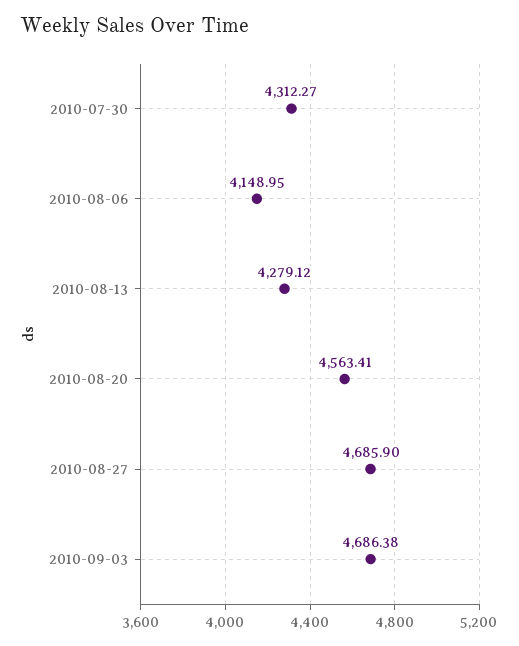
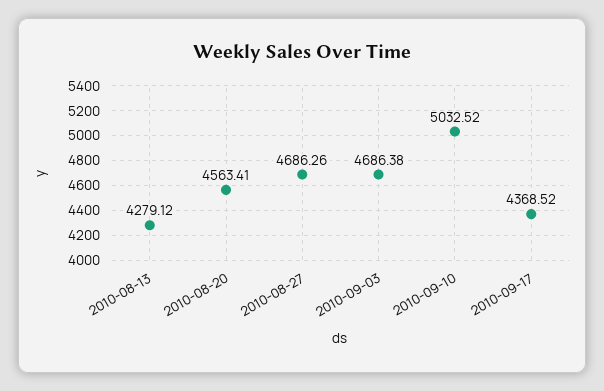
2010-07-30: 4312.27 -> none
2010-08-06: 4148.95 -> none
2010-08-27: 4685.9 -> 4686.26
2010-09-10: none -> 5032.52
2010-09-17: none -> 4368.52

